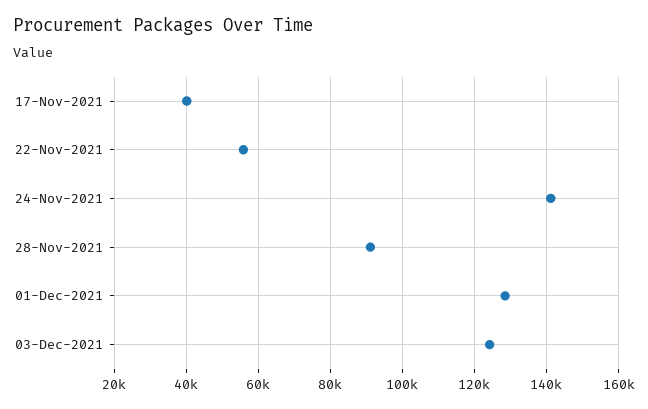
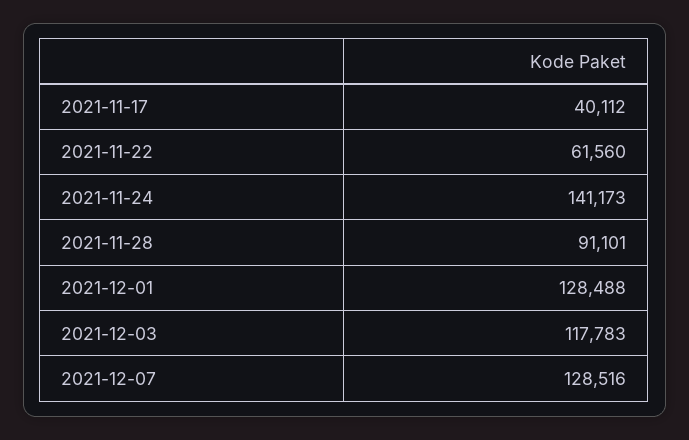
22-Nov-2021: 56000 -> 61560
03-Dec-2021: 124000 -> 117783
2021-12-07: none -> 128516

